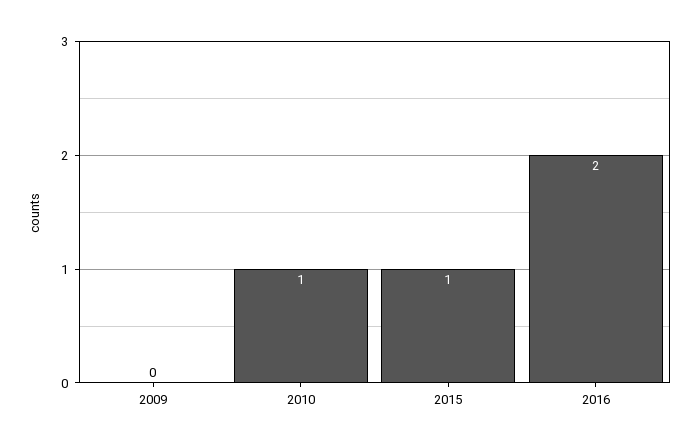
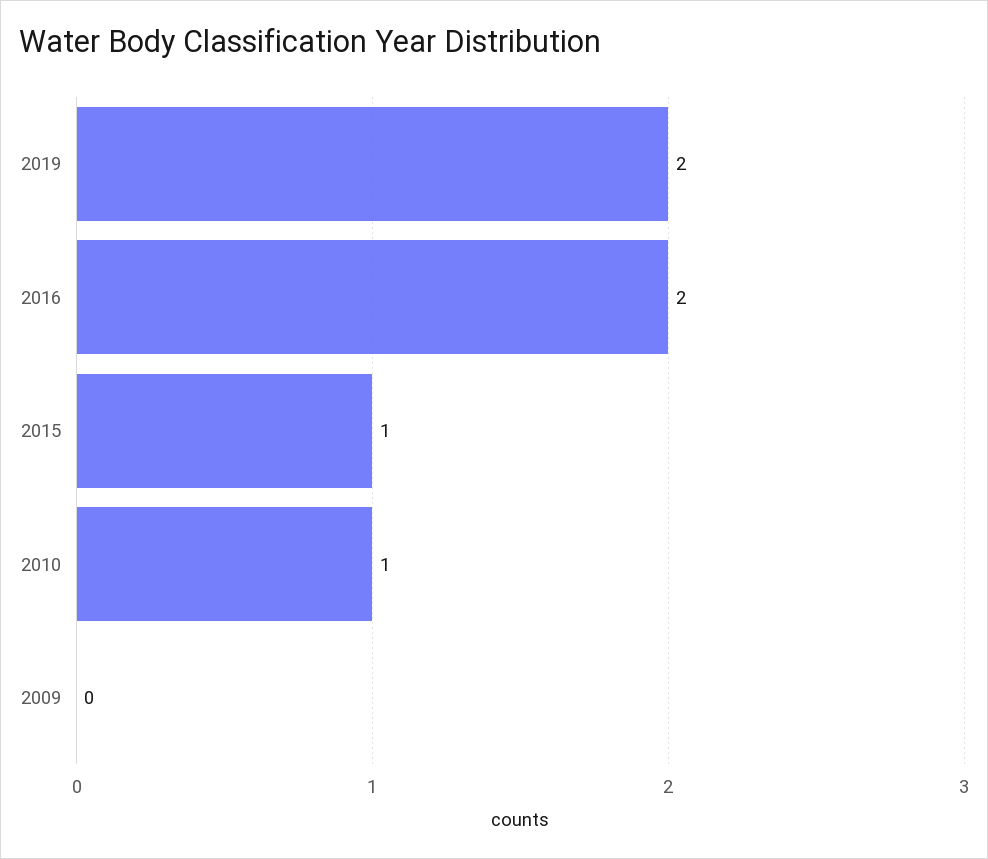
2019: none -> 2

